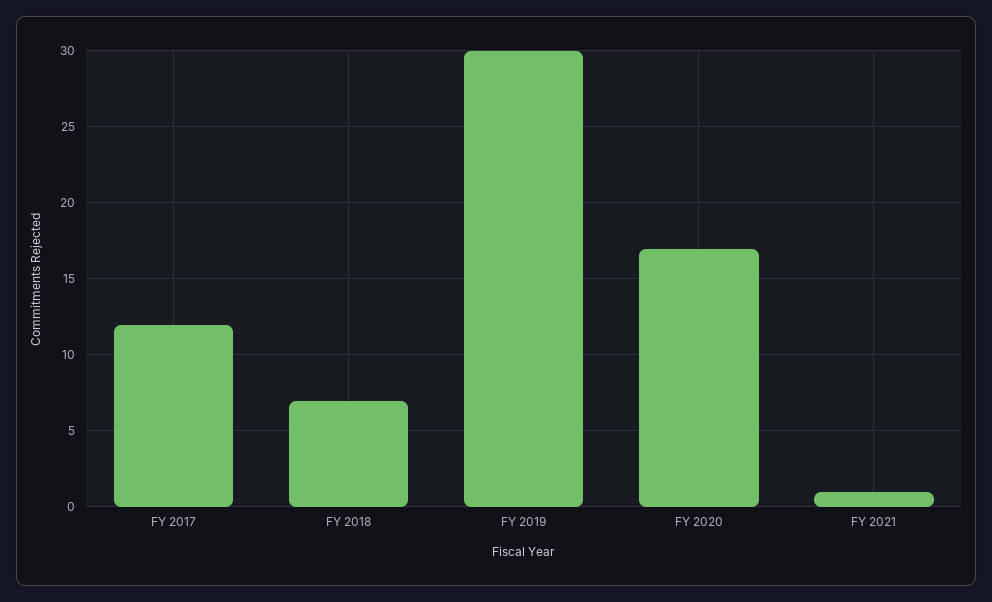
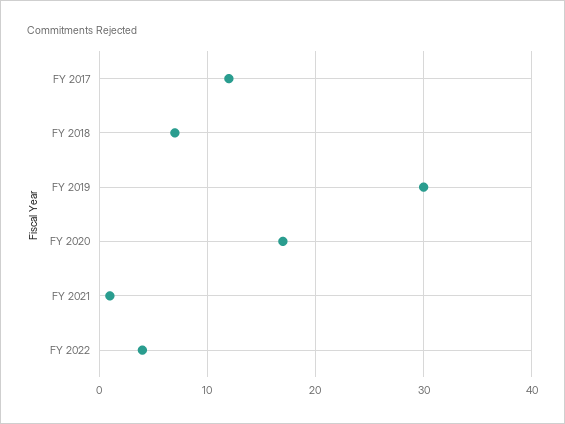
FY 2022: none -> 4

